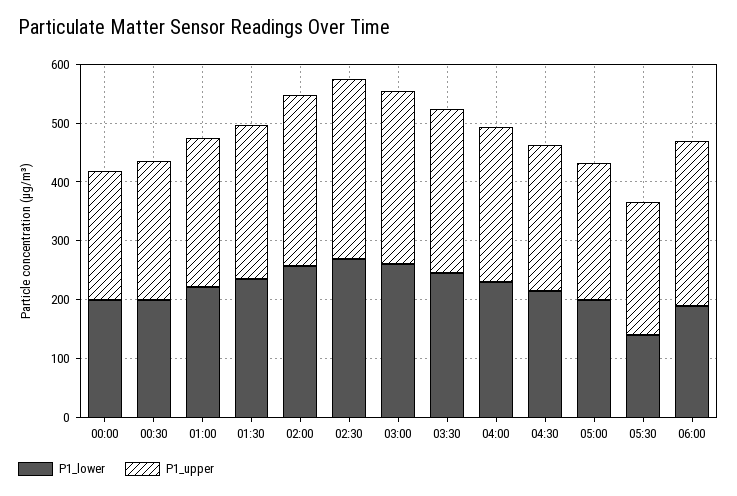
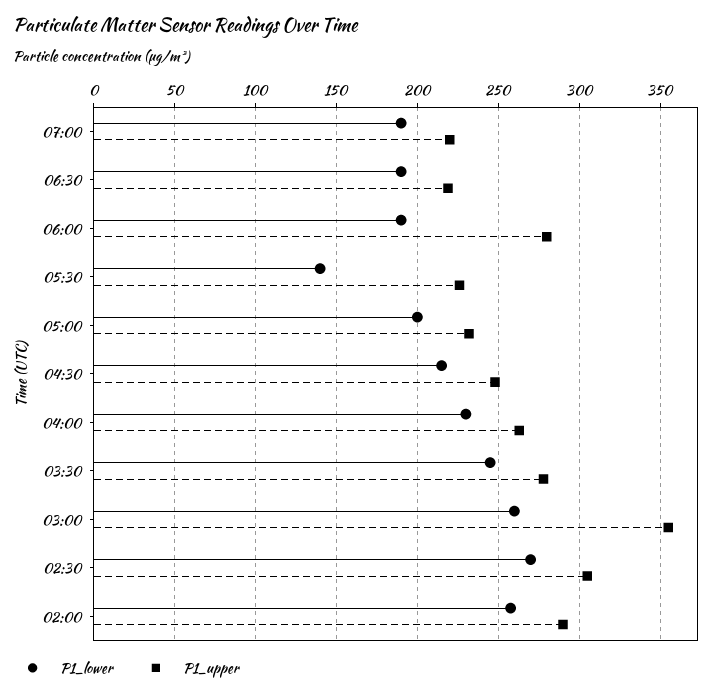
P1_lower, 00:00: 200 -> none
P1_upper, 00:00: 220 -> none
P1_lower, 00:30: 200 -> none
P1_upper, 00:30: 240 -> none
P1_lower, 01:00: 220 -> none
P1_upper, 01:00: 260 -> none
P1_lower, 01:30: 240 -> none
P1_upper, 01:30: 260 -> none
P1_upper, 03:00: 300 -> 355
P1_lower, 07:00: none -> 190
P1_upper, 07:00: none -> 220
P1_lower, 06:30: none -> 190
P1_upper, 06:30: none -> 220

